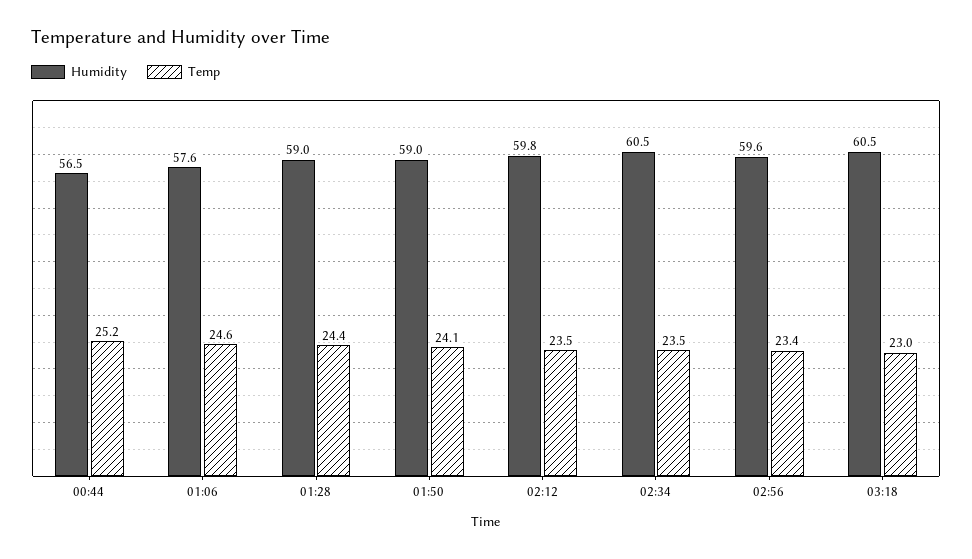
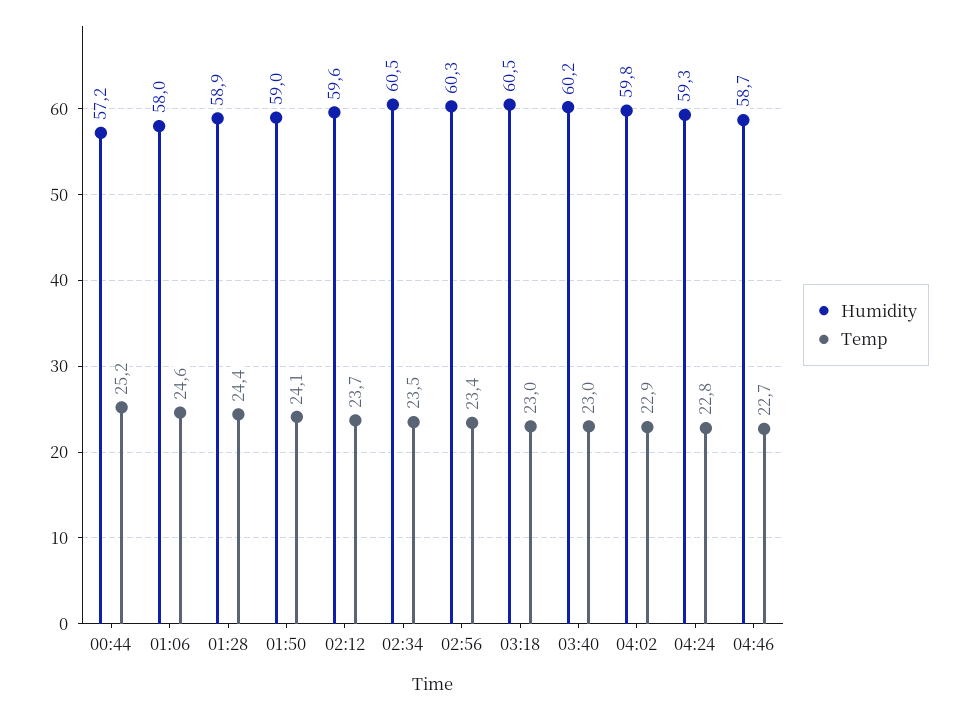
Humidity, 00:44: 56.5 -> 57.2
Humidity, 01:06: 57.6 -> 58
Humidity, 01:28: 59 -> 58.9
Humidity, 02:12: 59.8 -> 59.6
Temp, 02:12: 23.5 -> 23.7
Humidity, 02:56: 59.6 -> 60.3
Humidity, 03:40: none -> 60.2
Temp, 03:40: none -> 23
Humidity, 04:02: none -> 59.8
Temp, 04:02: none -> 22.9
Humidity, 04:24: none -> 59.3
Temp, 04:24: none -> 22.8
Humidity, 04:46: none -> 58.7
Temp, 04:46: none -> 22.7

